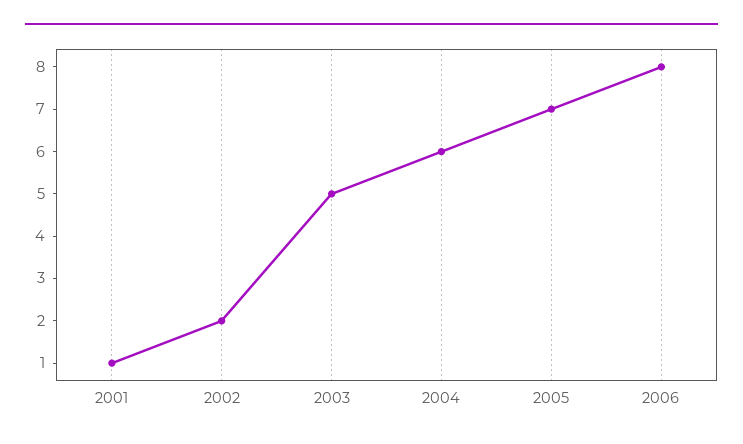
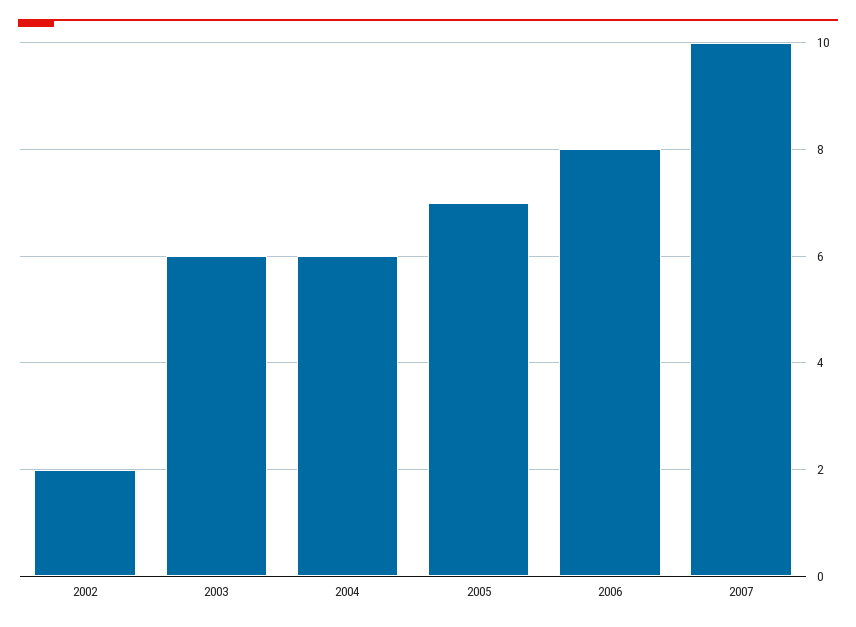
2001: 1 -> none
2003: 5 -> 6
2007: none -> 10

